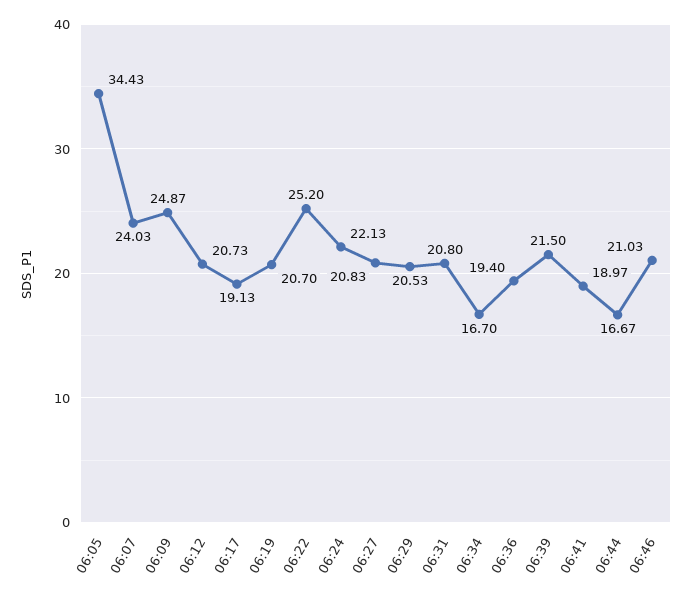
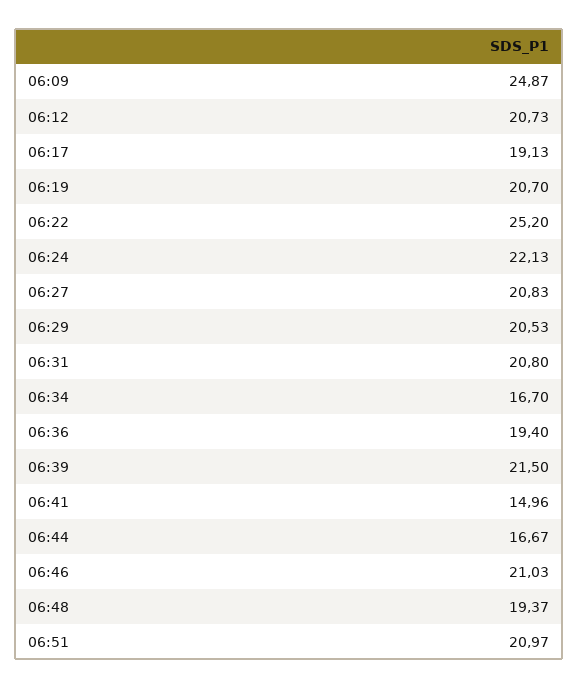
06:05: 34.43 -> none
06:07: 24.03 -> none
06:41: 18.97 -> 14.96
06:48: none -> 19.37
06:51: none -> 20.97

